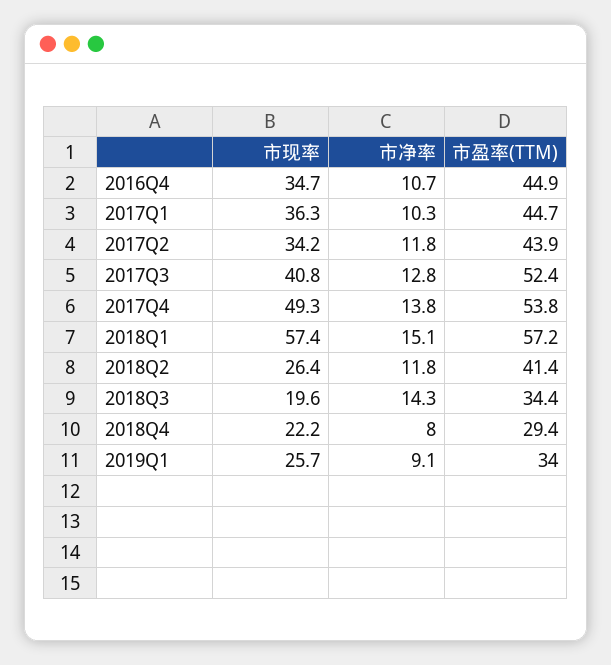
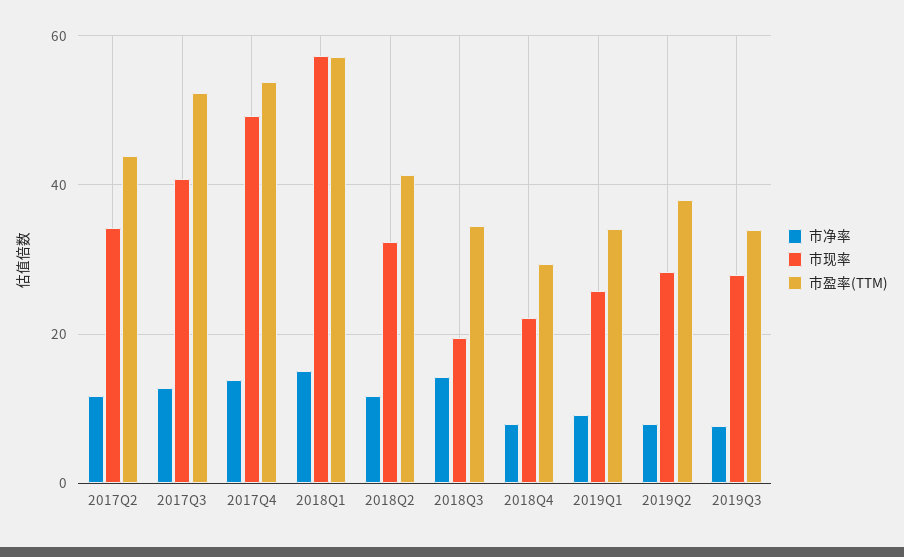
市现率, 2016Q4: 34.7 -> none
市净率, 2016Q4: 10.7 -> none
市盈率(TTM), 2016Q4: 44.9 -> none
市现率, 2017Q1: 36.3 -> none
市净率, 2017Q1: 10.3 -> none
市盈率(TTM), 2017Q1: 44.7 -> none
市现率, 2018Q2: 26.4 -> 32
市净率, 2019Q2: none -> 8
市现率, 2019Q2: none -> 28
市盈率(TTM), 2019Q2: none -> 38
市净率, 2019Q3: none -> 8
市现率, 2019Q3: none -> 28
市盈率(TTM), 2019Q3: none -> 34

